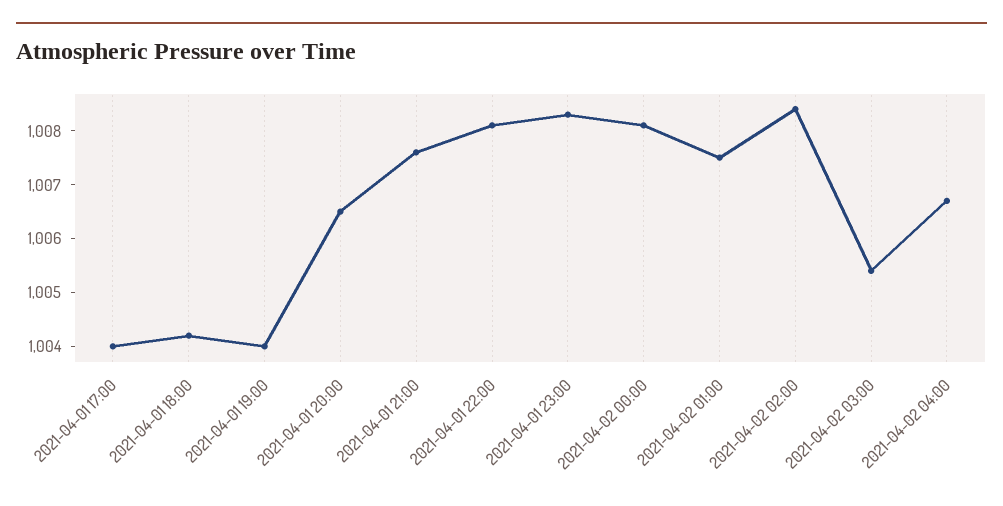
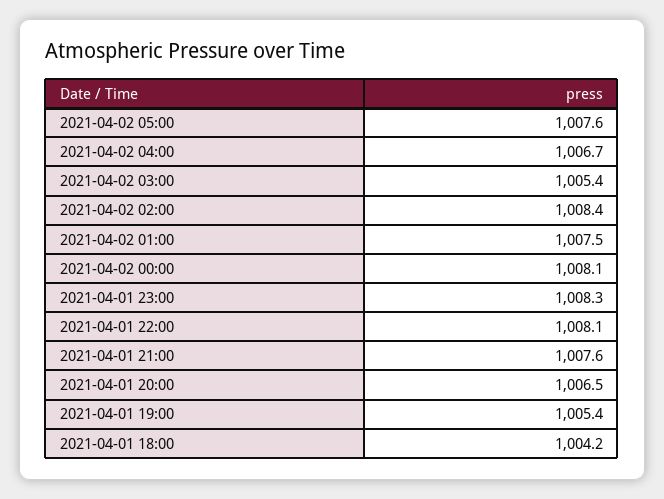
2021-04-01 17:00: 1004 -> none
2021-04-01 19:00: 1004 -> 1005.4
2021-04-02 05:00: none -> 1007.6

